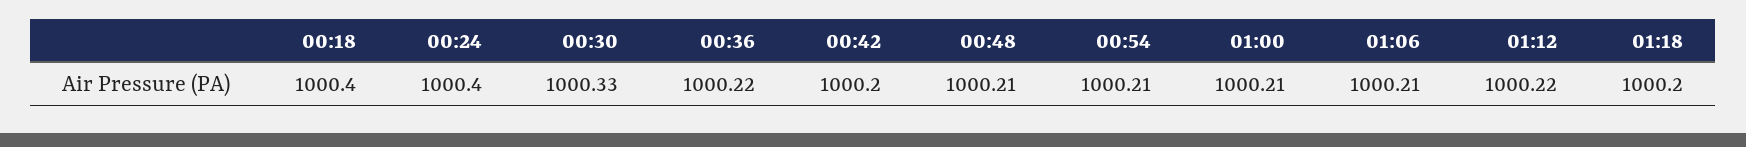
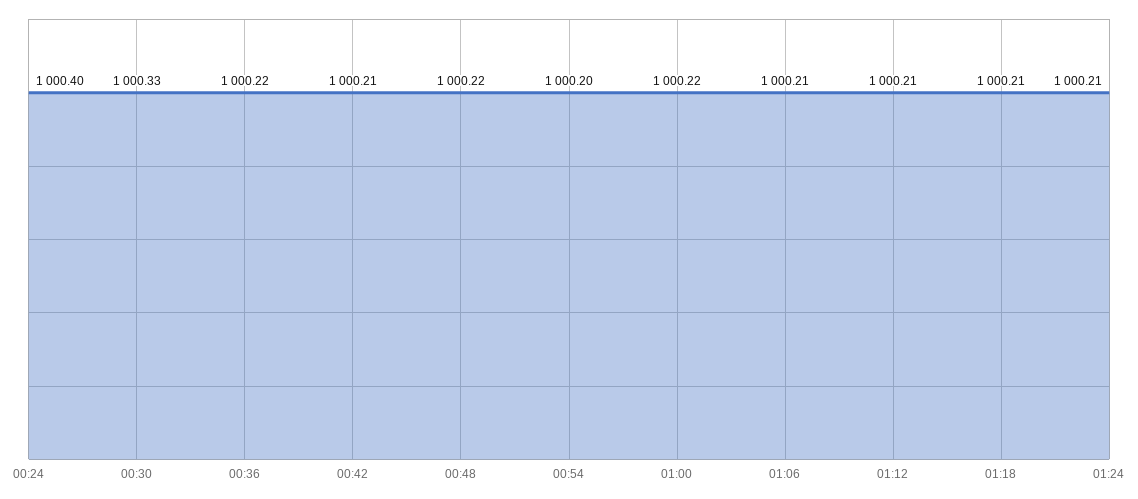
00:18: 1000.4 -> none
00:42: 1000.2 -> 1000.21
00:48: 1000.21 -> 1000.22
00:54: 1000.21 -> 1000.2
01:00: 1000.21 -> 1000.22
01:12: 1000.22 -> 1000.21
01:18: 1000.2 -> 1000.21
01:24: none -> 1000.21

